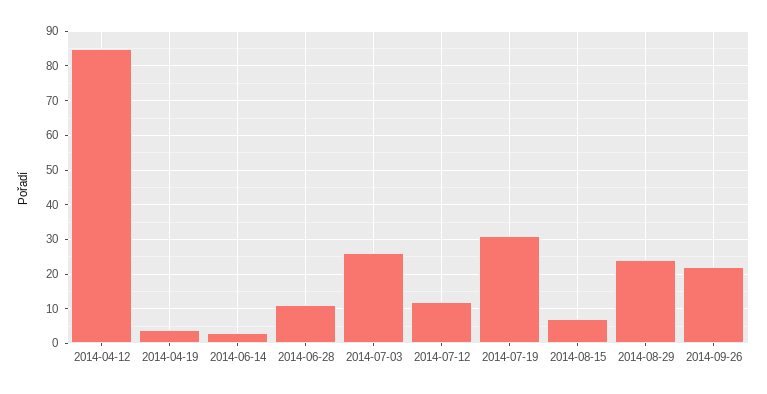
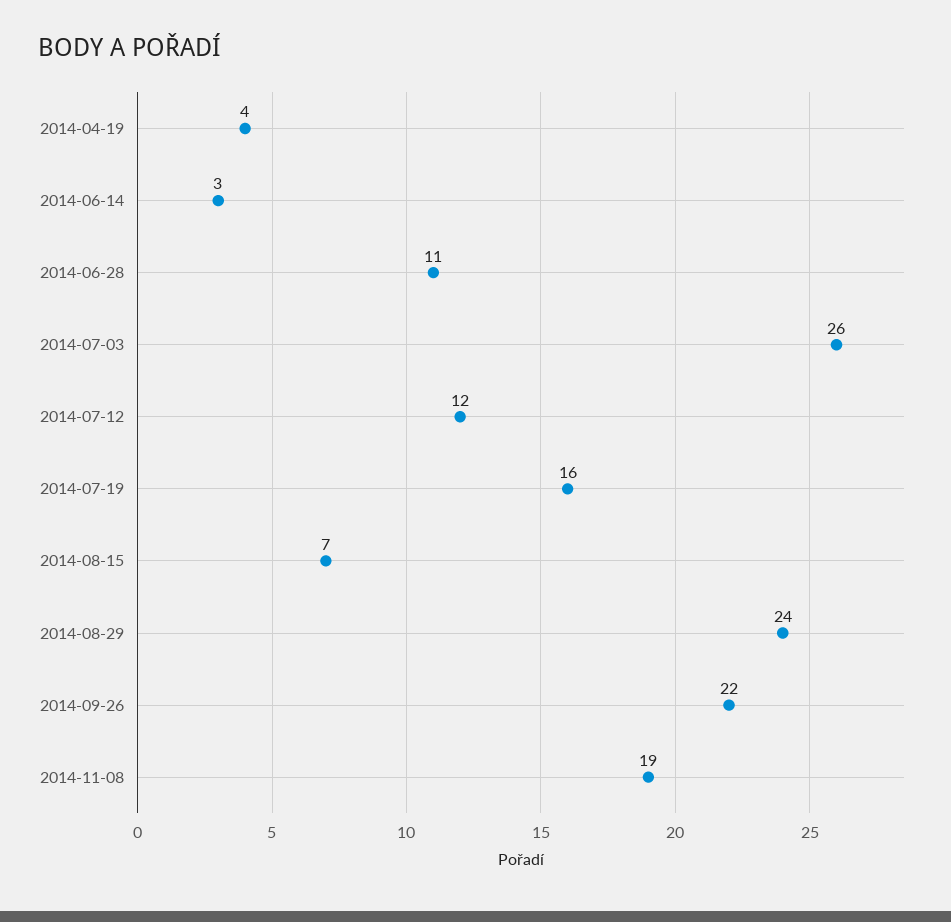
2014-04-12: 85 -> none
2014-07-19: 30 -> 16
2014-11-08: none -> 19

